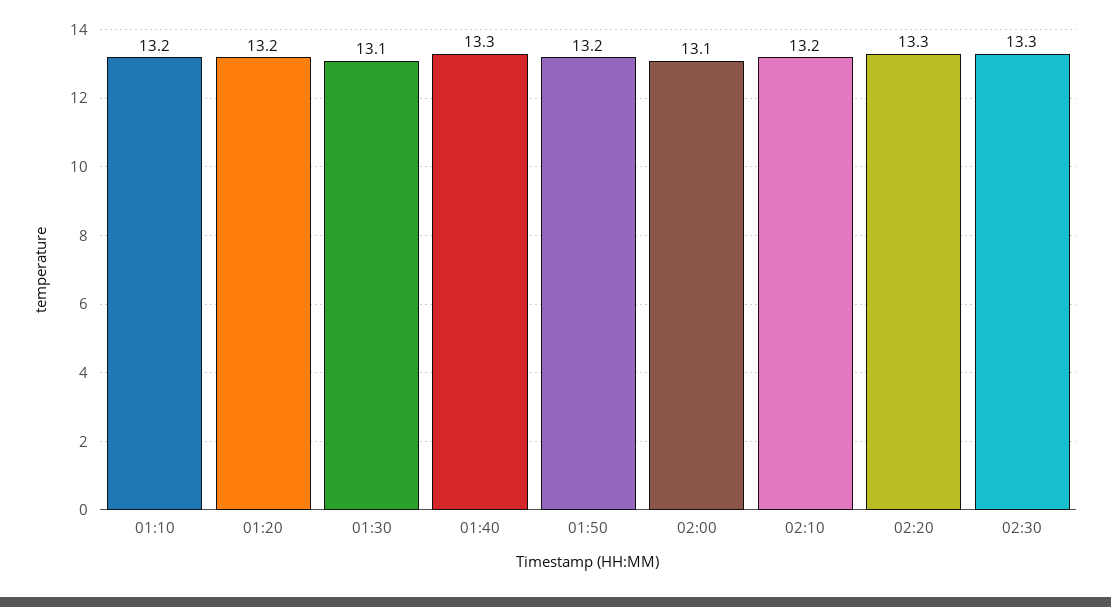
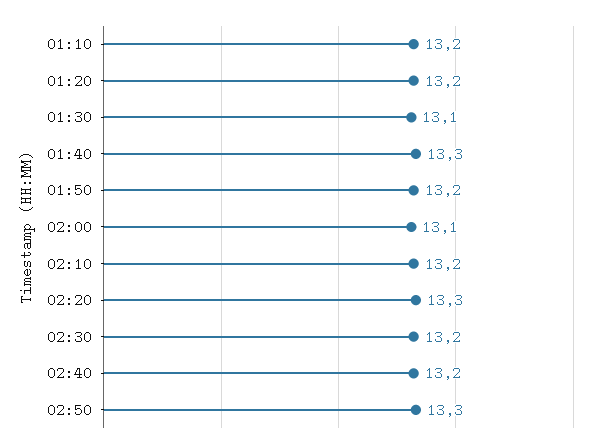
02:30: 13.3 -> 13.2
02:40: none -> 13.2
02:50: none -> 13.3

